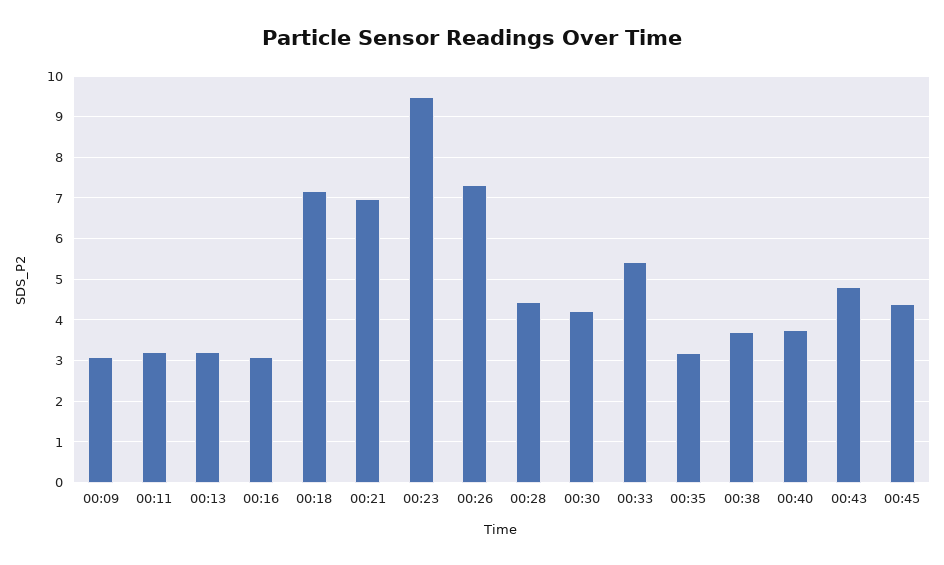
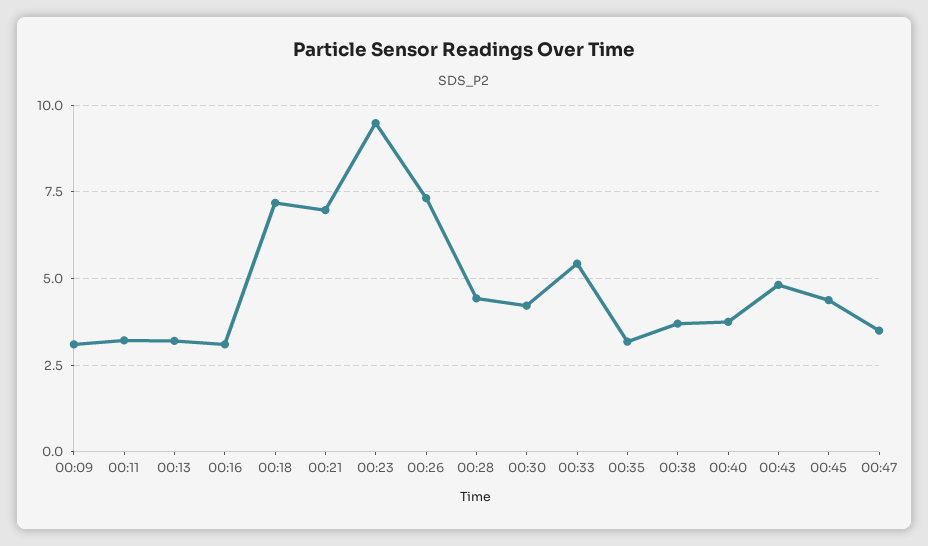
00:47: none -> 3.5

